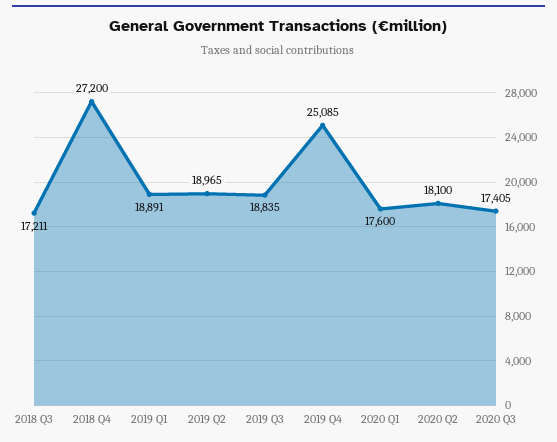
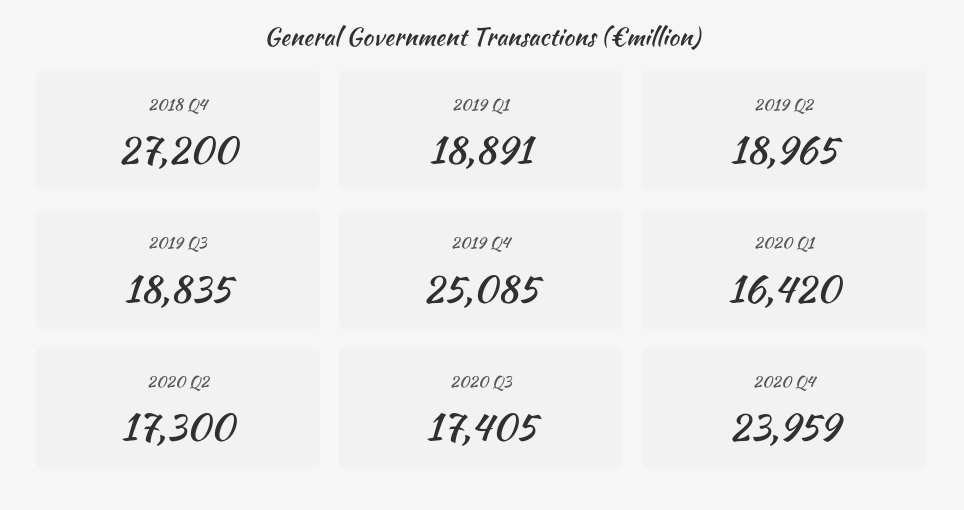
2018 Q3: 17211 -> none
2020 Q1: 17600 -> 16420
2020 Q2: 18100 -> 17300
2020 Q4: none -> 23959

